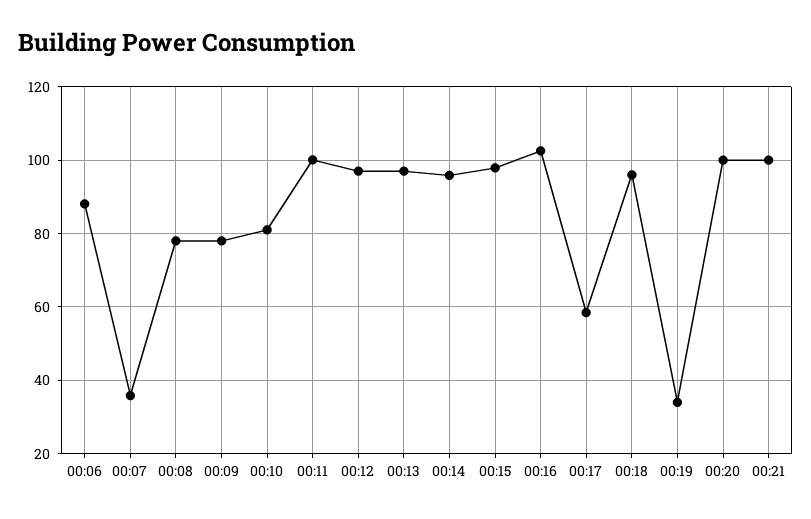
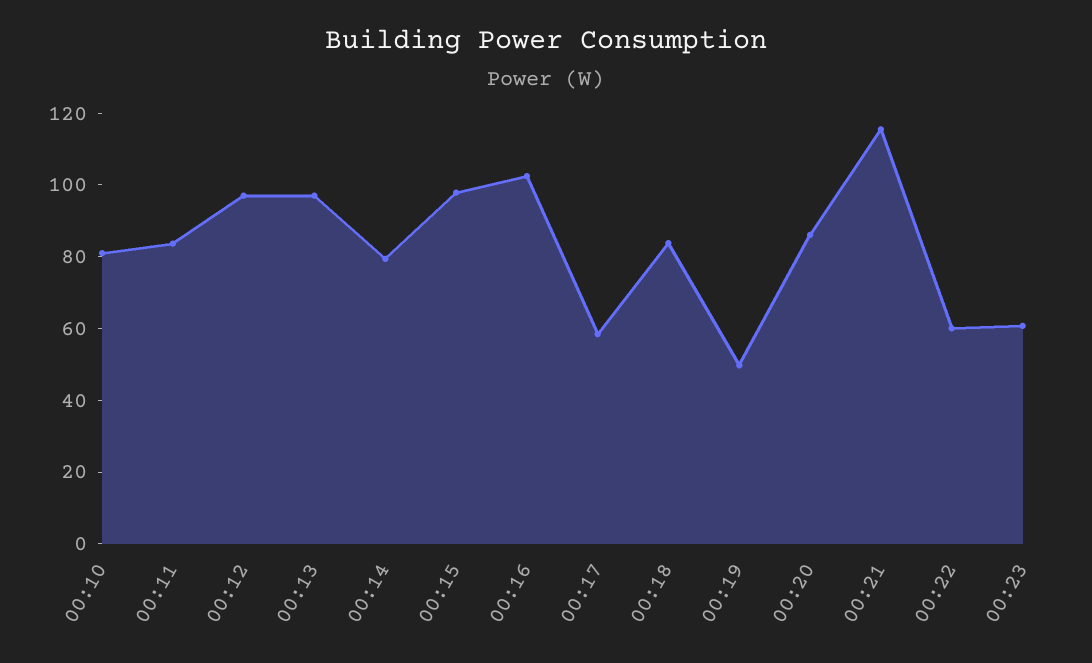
00:06: 88 -> none
00:07: 36 -> none
00:08: 78 -> none
00:09: 78 -> none
00:11: 100 -> 85
00:14: 96 -> 80
00:18: 96 -> 85
00:19: 34 -> 50
00:20: 100 -> 85
00:21: 100 -> 115
00:22: none -> 60
00:23: none -> 60

